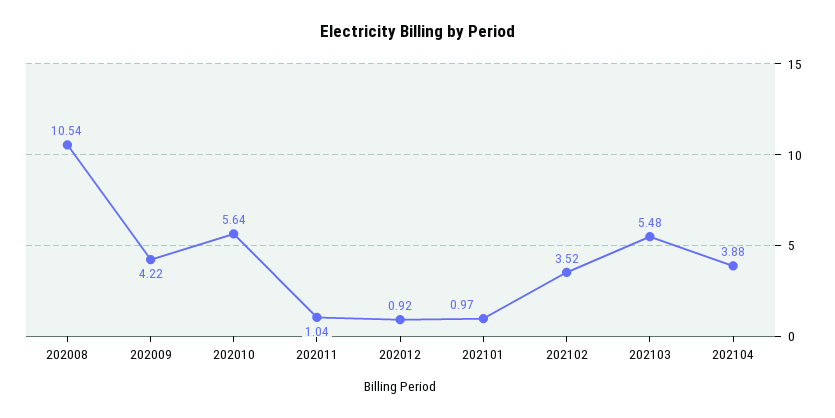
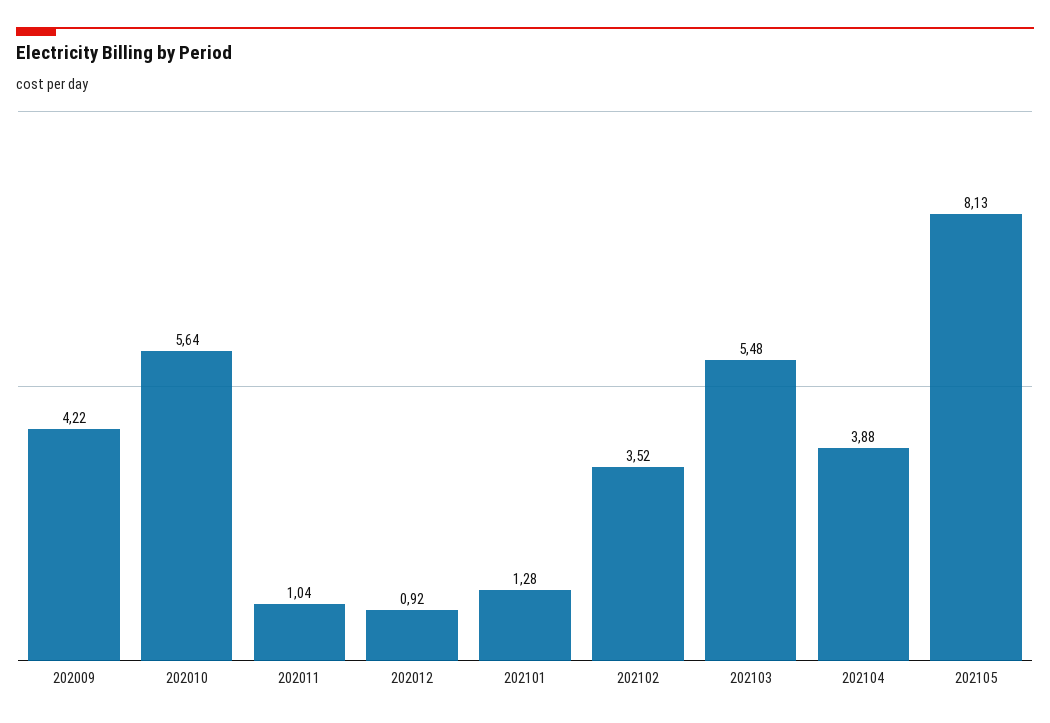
202008: 10.54 -> none
202101: 0.97 -> 1.28
202105: none -> 8.13

